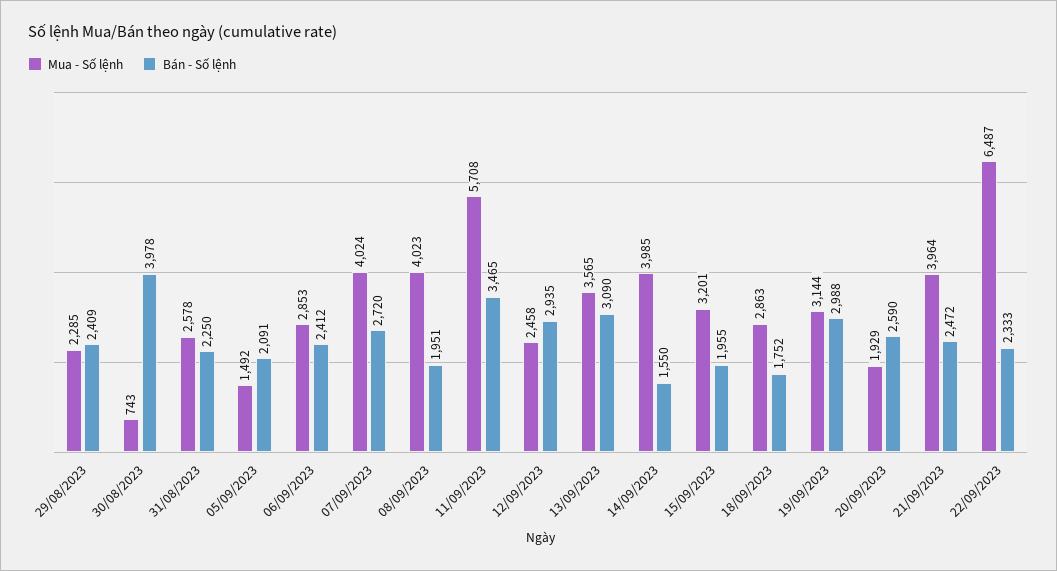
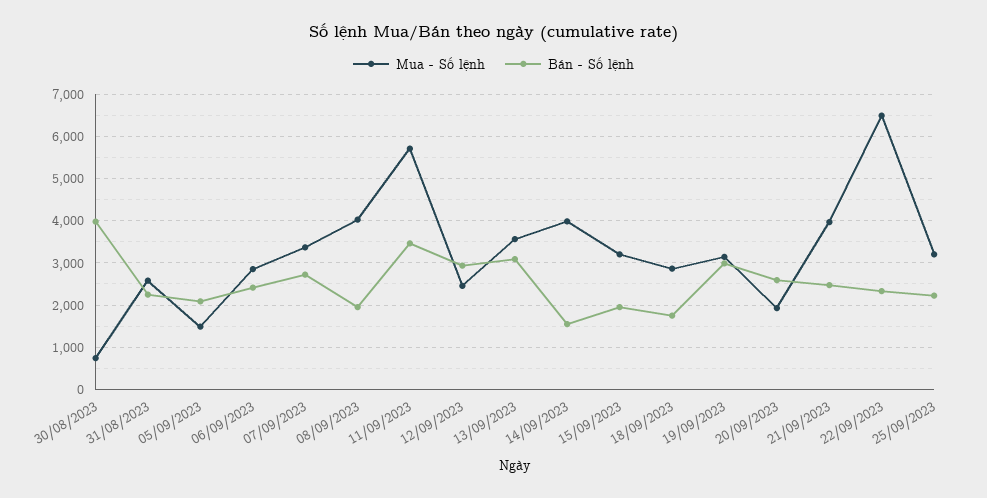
Mua - Số lệnh, 29/08/2023: 2285 -> none
Bán - Số lệnh, 29/08/2023: 2409 -> none
Mua - Số lệnh, 07/09/2023: 4024 -> 3400
Mua - Số lệnh, 25/09/2023: none -> 3200
Bán - Số lệnh, 25/09/2023: none -> 2200

